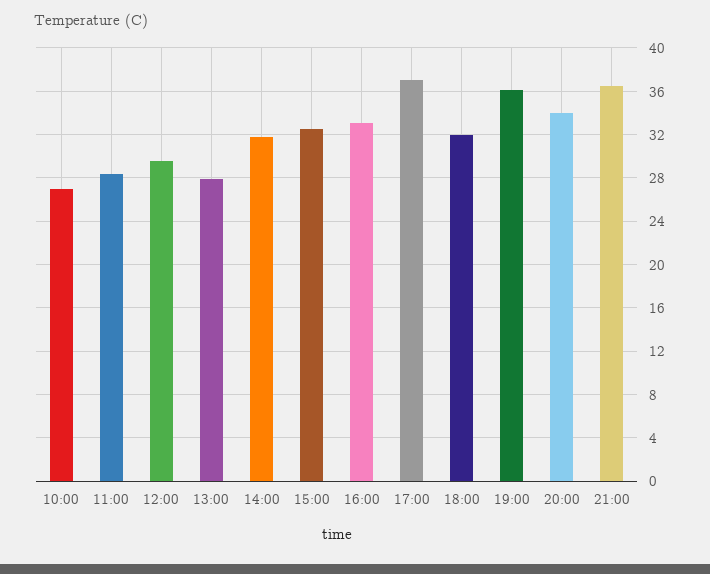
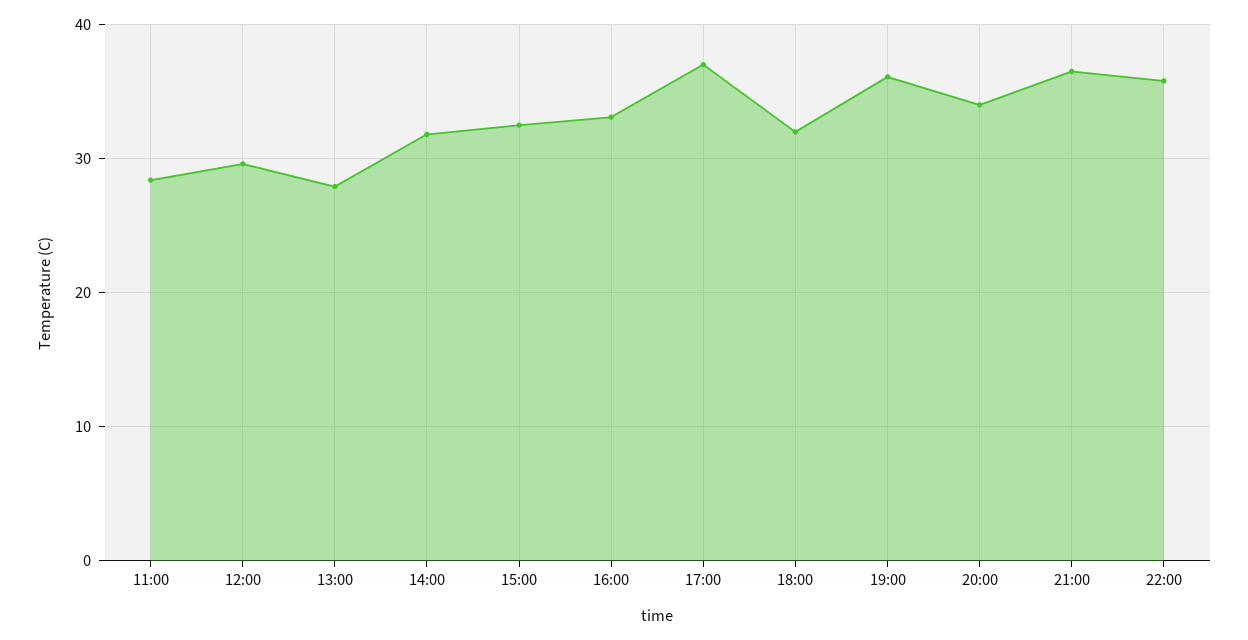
10:00: 27 -> none
22:00: none -> 36

